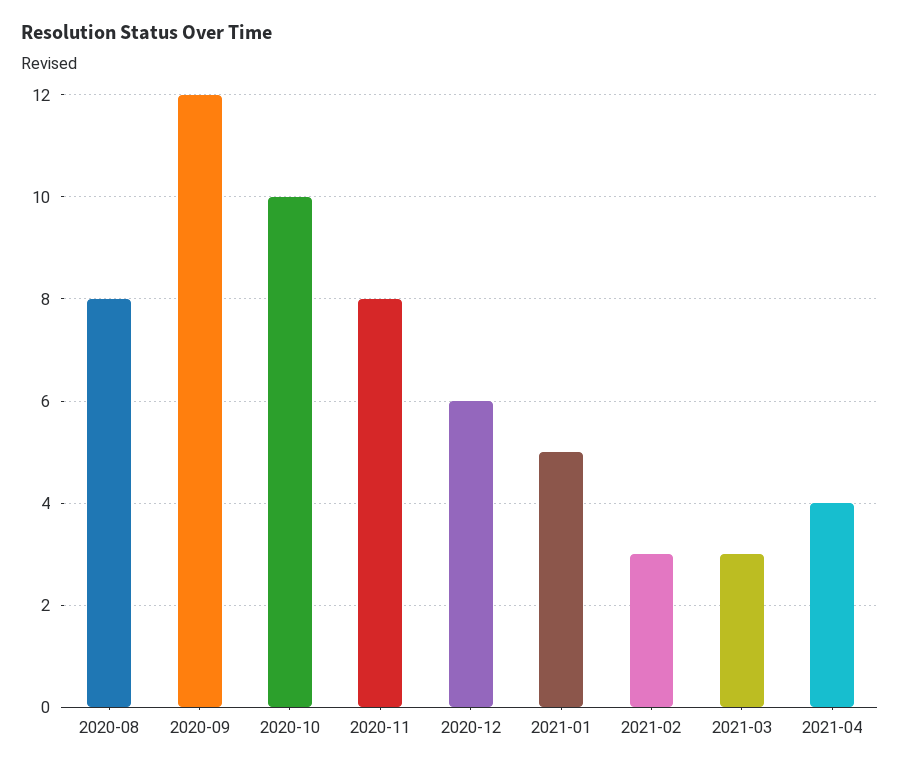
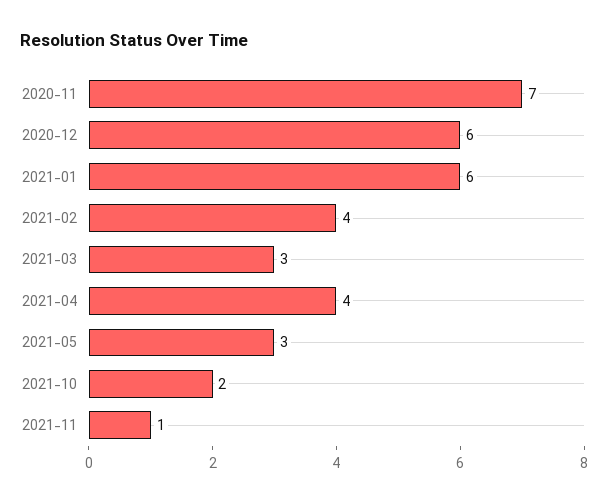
2020-08: 8 -> none
2020-09: 12 -> none
2020-10: 10 -> none
2020-11: 8 -> 7
2021-01: 5 -> 6
2021-02: 3 -> 4
2021-05: none -> 3
2021-10: none -> 2
2021-11: none -> 1

